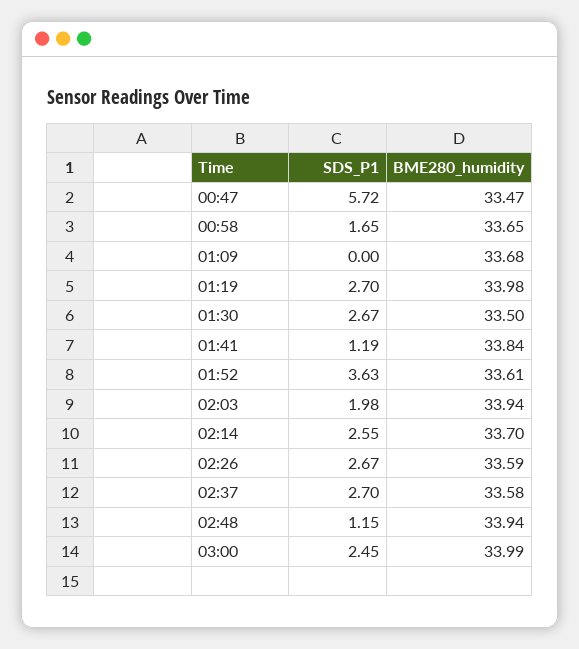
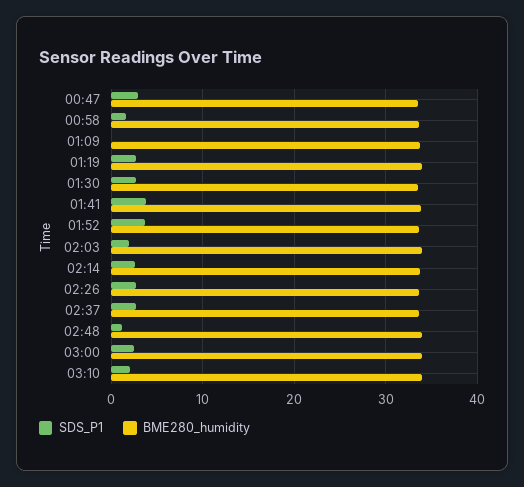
SDS_P1, 00:47: 5.72 -> 3
SDS_P1, 01:41: 1.19 -> 4
SDS_P1, 03:10: none -> 2
BME280_humidity, 03:10: none -> 34

